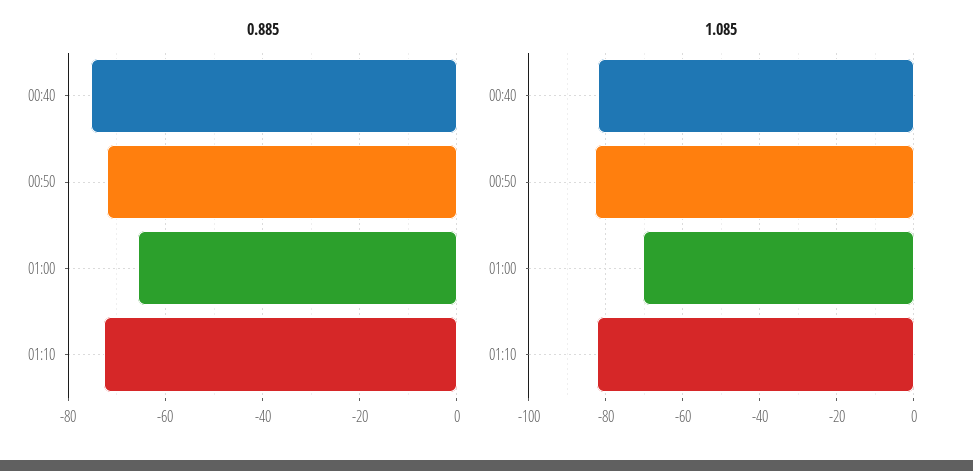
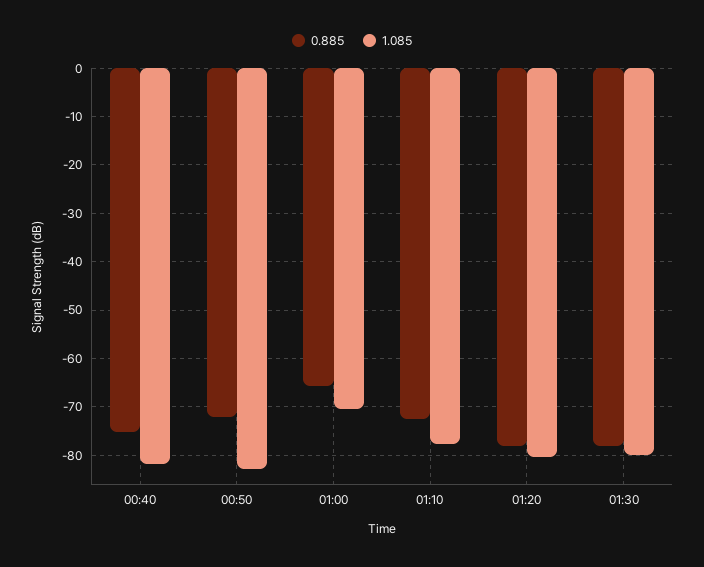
1.085, 01:10: -82 -> -78
0.885, 01:20: none -> -78
1.085, 01:20: none -> -80
0.885, 01:30: none -> -78
1.085, 01:30: none -> -80

